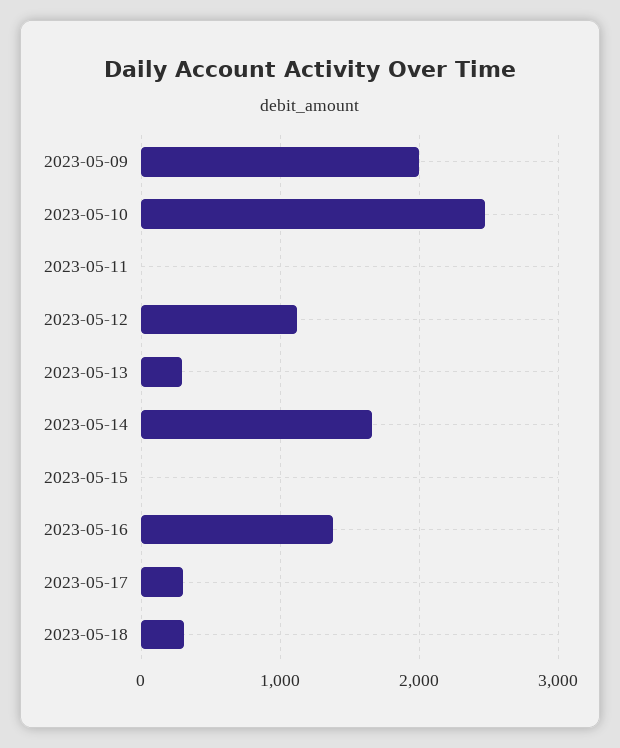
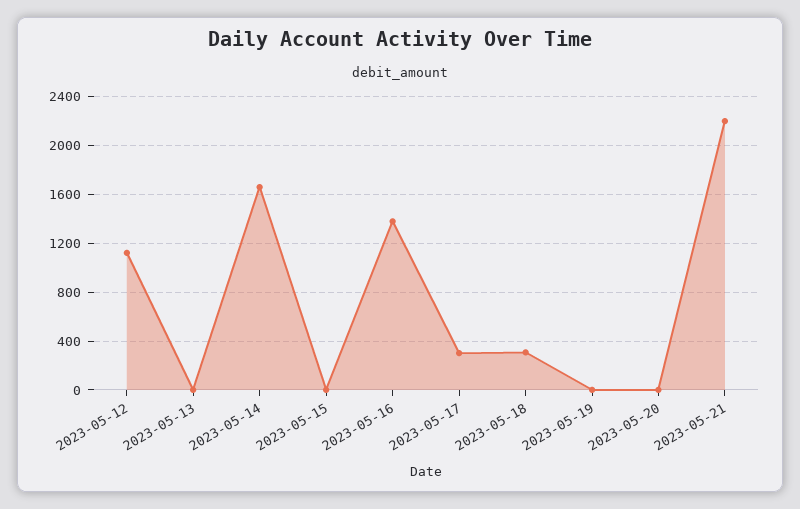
2023-05-09: 2000 -> none
2023-05-10: 2500 -> none
2023-05-11: 0 -> none
2023-05-13: 300 -> 0
2023-05-19: none -> 0
2023-05-20: none -> 0
2023-05-21: none -> 2200

